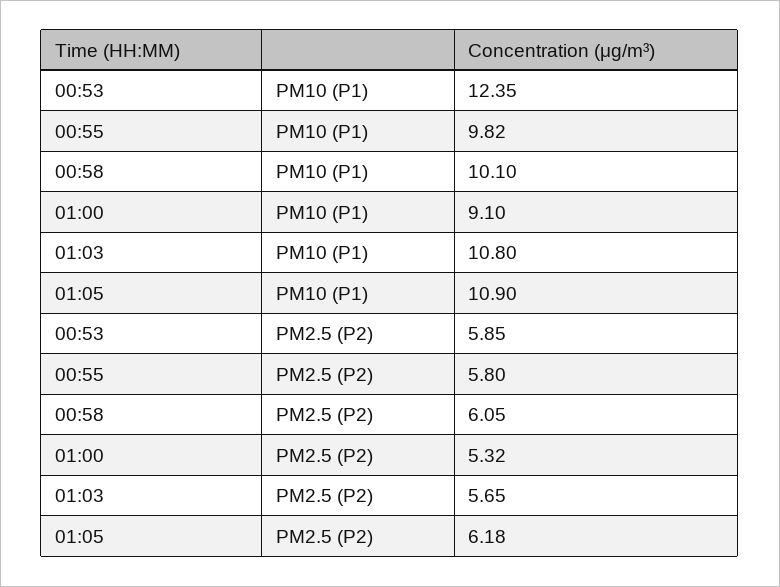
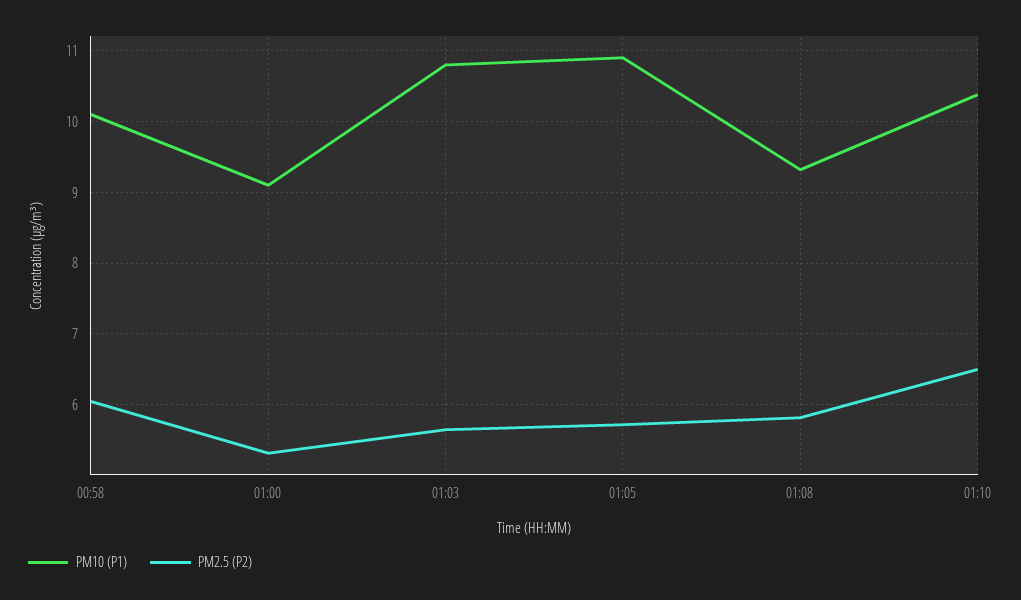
PM10 (P1), 00:53: 12.35 -> none
PM10 (P1), 00:55: 9.82 -> none
PM2.5 (P2), 00:53: 5.85 -> none
PM2.5 (P2), 00:55: 5.8 -> none
PM2.5 (P2), 01:05: 6.18 -> 5.7
PM10 (P1), 01:08: none -> 9.3
PM2.5 (P2), 01:08: none -> 5.8
PM10 (P1), 01:10: none -> 10.4
PM2.5 (P2), 01:10: none -> 6.5

